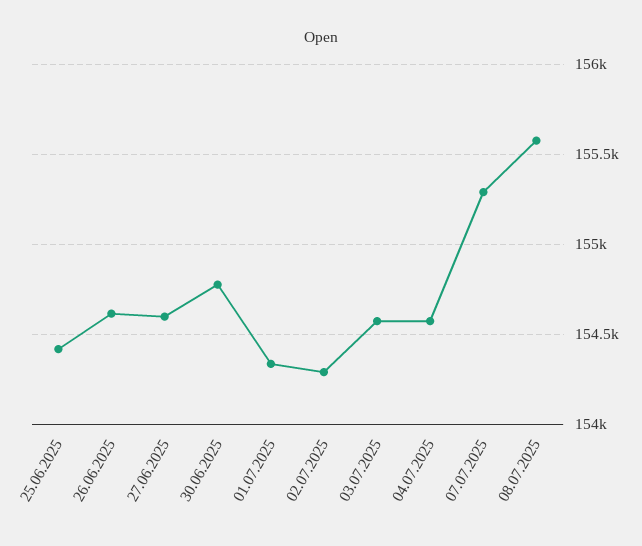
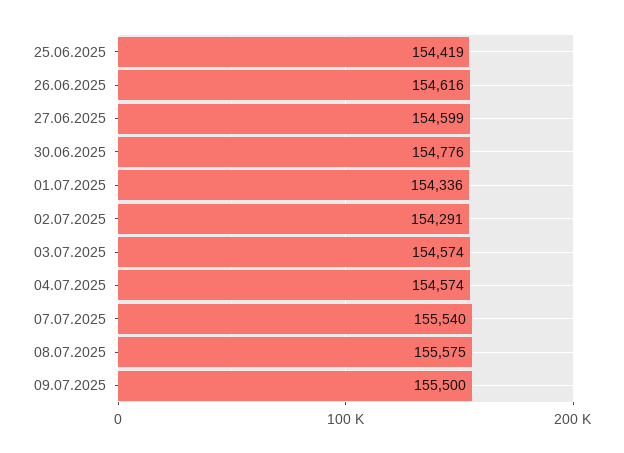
07.07.2025: 155300 -> 155540
09.07.2025: none -> 155500

